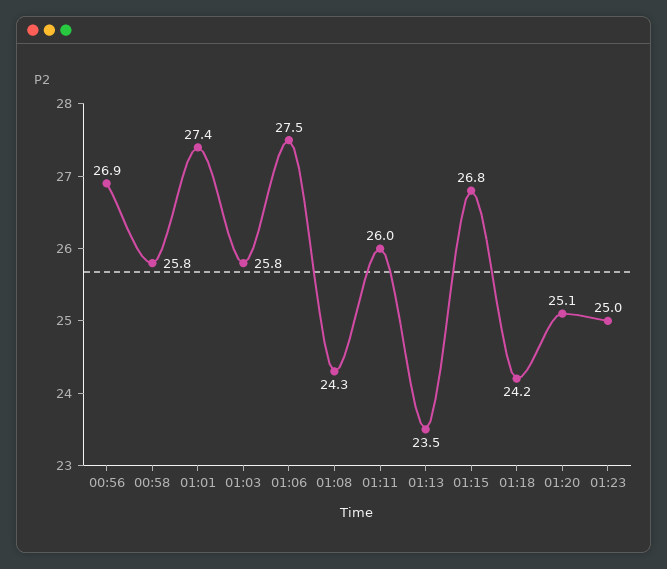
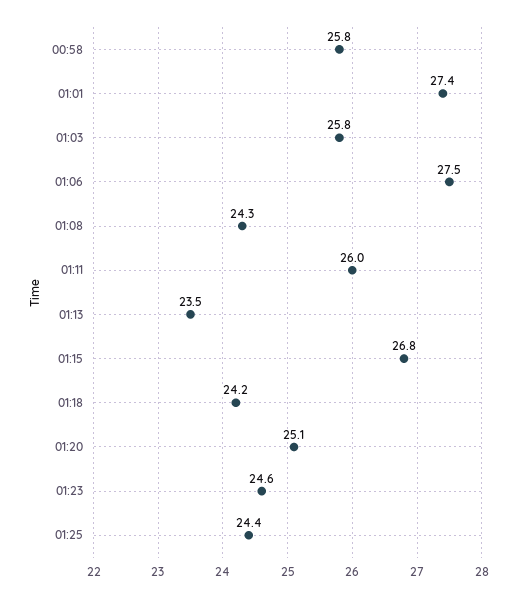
00:56: 26.9 -> none
01:23: 25 -> 24.6
01:25: none -> 24.4

